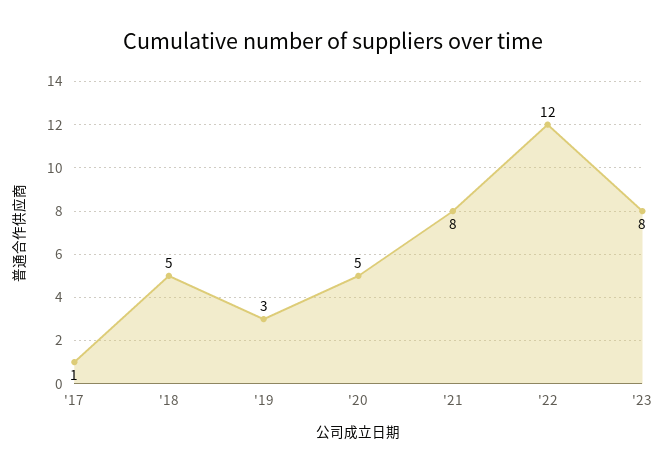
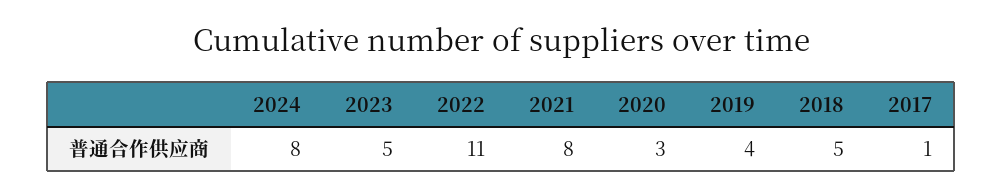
'19: 3 -> 4
'20: 5 -> 3
'22: 12 -> 11
'23: 8 -> 5
2024: none -> 8

